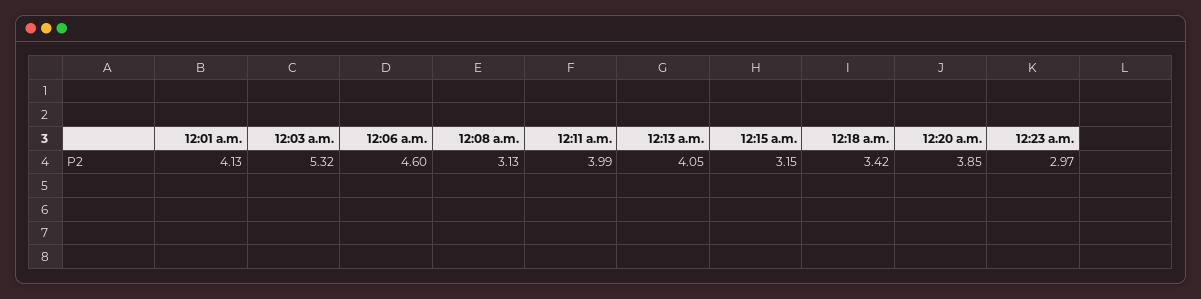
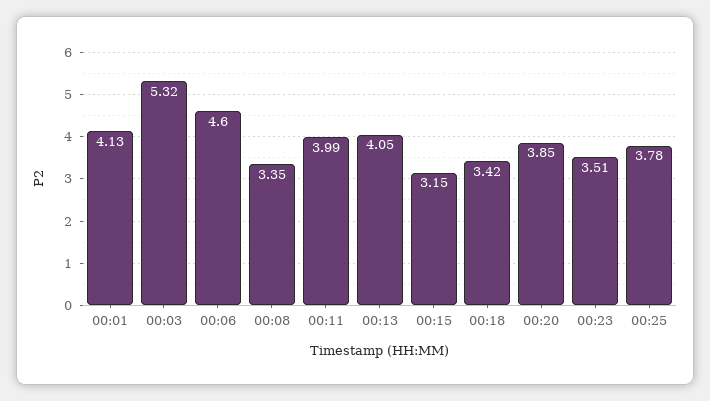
12:08 a.m.: 3.13 -> 3.35
12:23 a.m.: 2.97 -> 3.51
00:25: none -> 3.78

